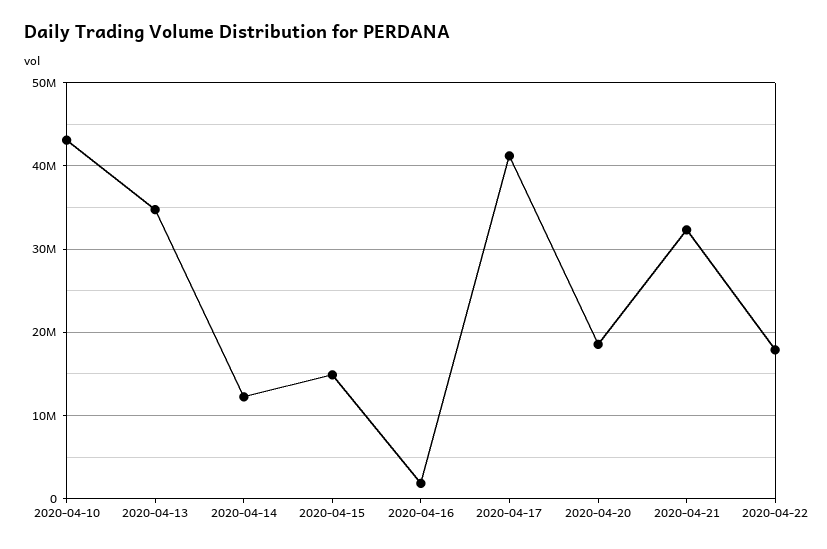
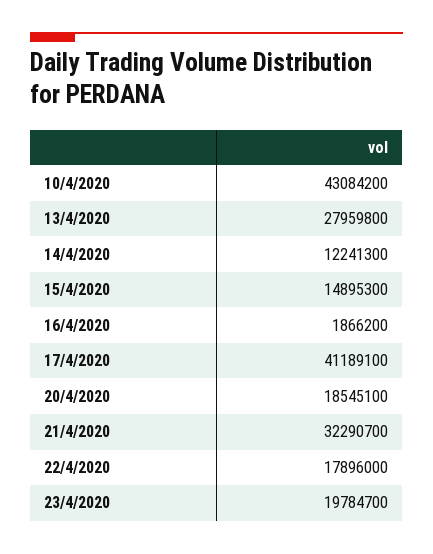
2020-04-13: 35000000 -> 27959800
23/4/2020: none -> 19784700

